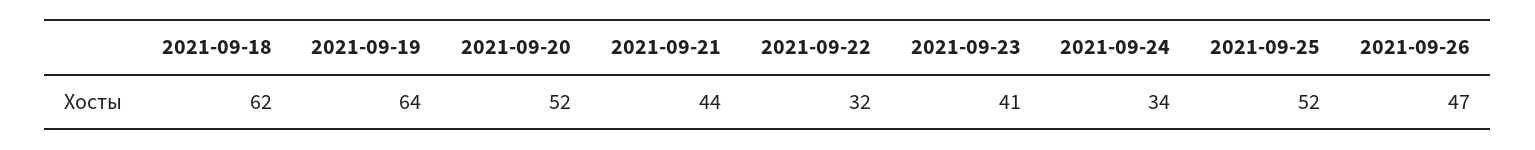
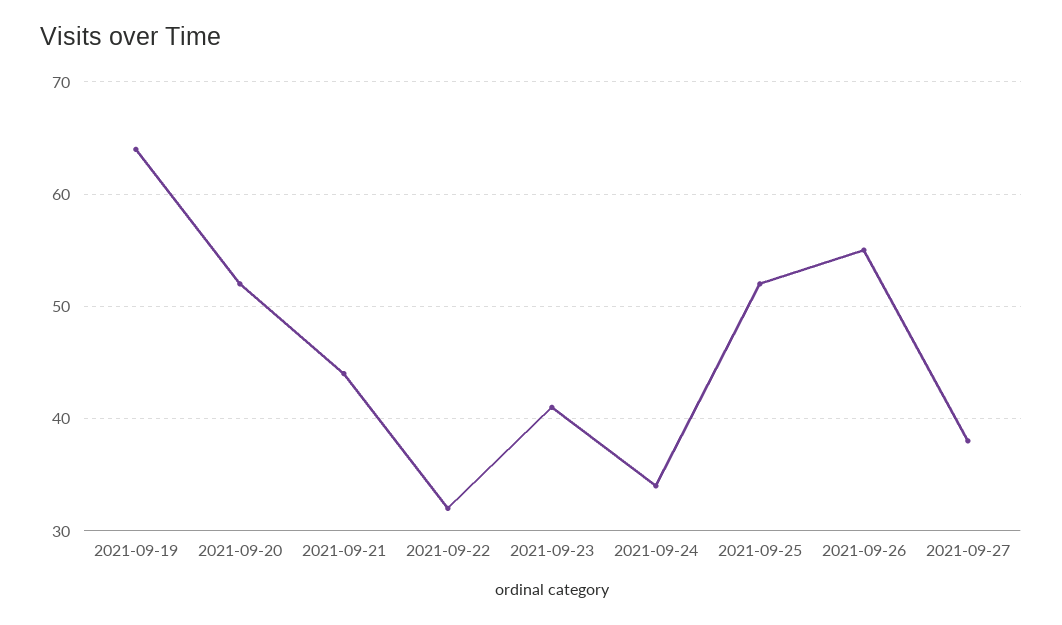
2021-09-18: 62 -> none
2021-09-26: 47 -> 55
2021-09-27: none -> 38

